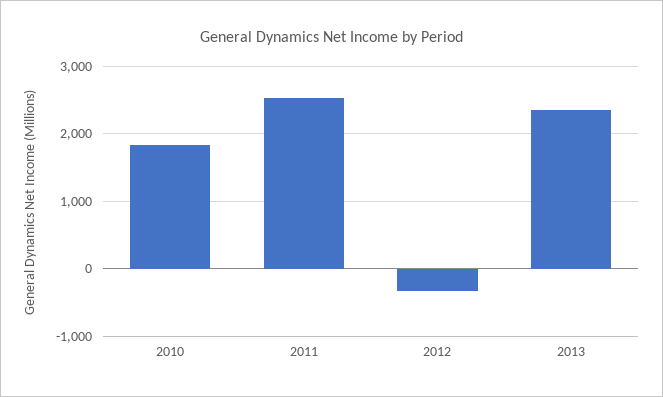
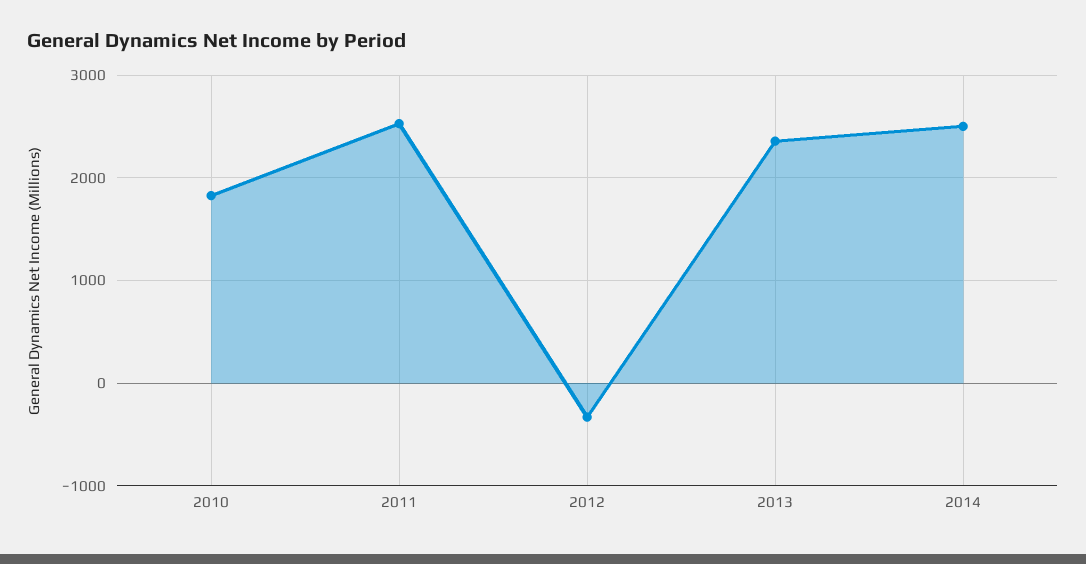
2014: none -> 2500

